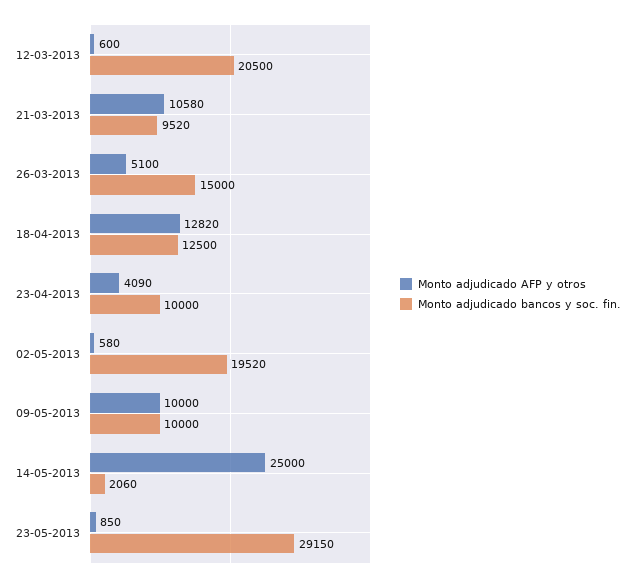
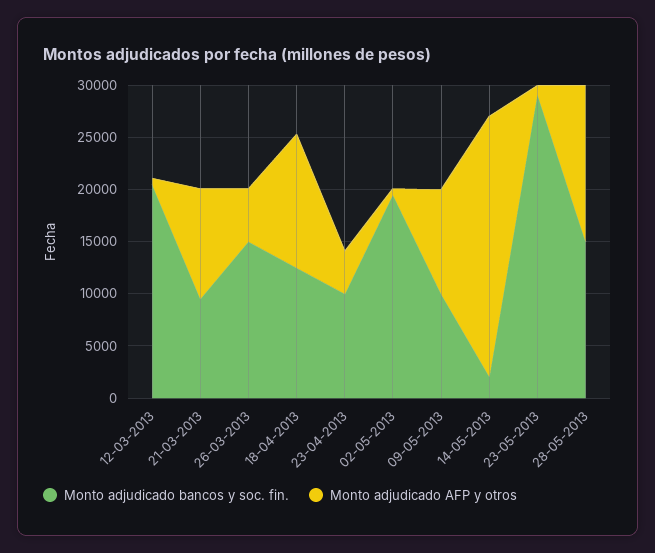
Monto adjudicado bancos y soc. fin., 28-05-2013: none -> 15000
Monto adjudicado AFP y otros, 28-05-2013: none -> 15000

